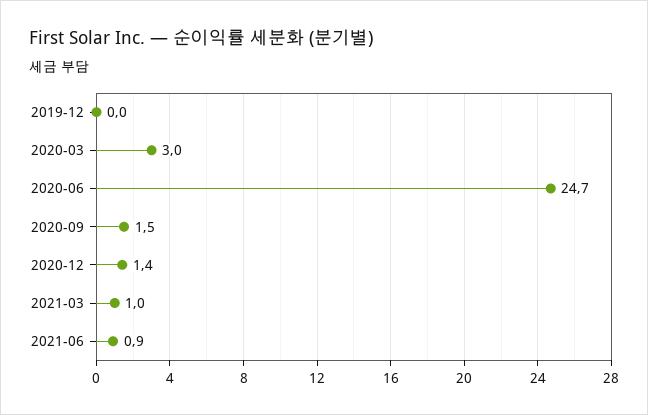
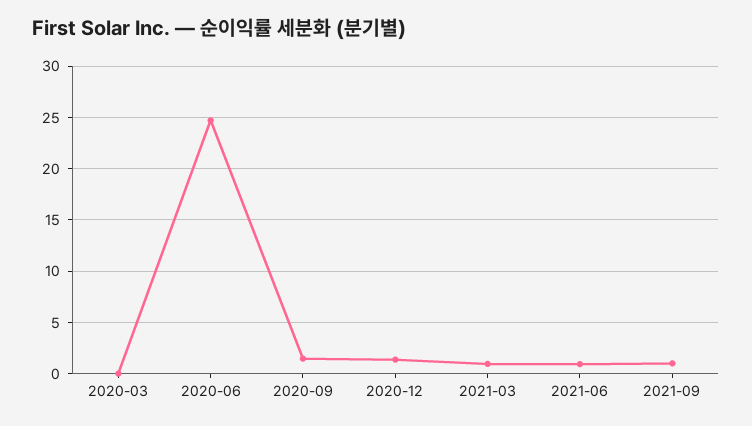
2019-12: 0 -> none
2020-03: 3 -> 0
2021-09: none -> 1

